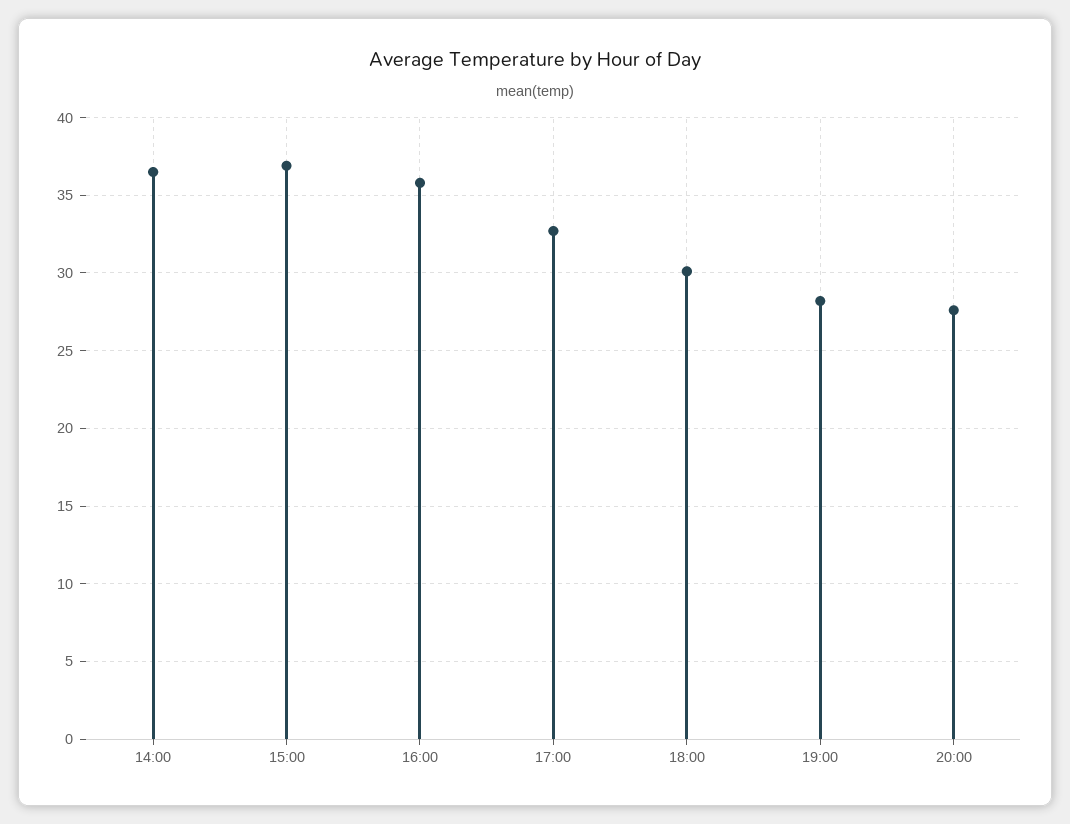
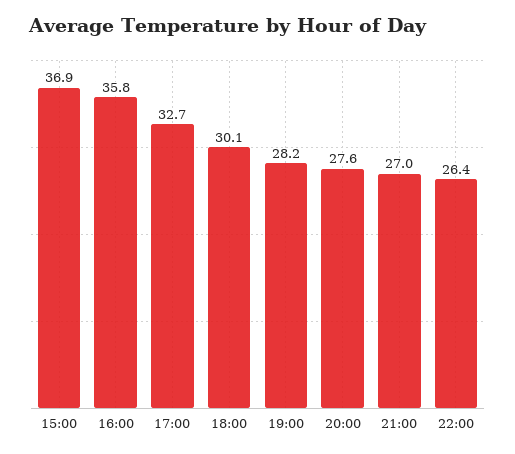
14:00: 36.5 -> none
21:00: none -> 27
22:00: none -> 26.4

